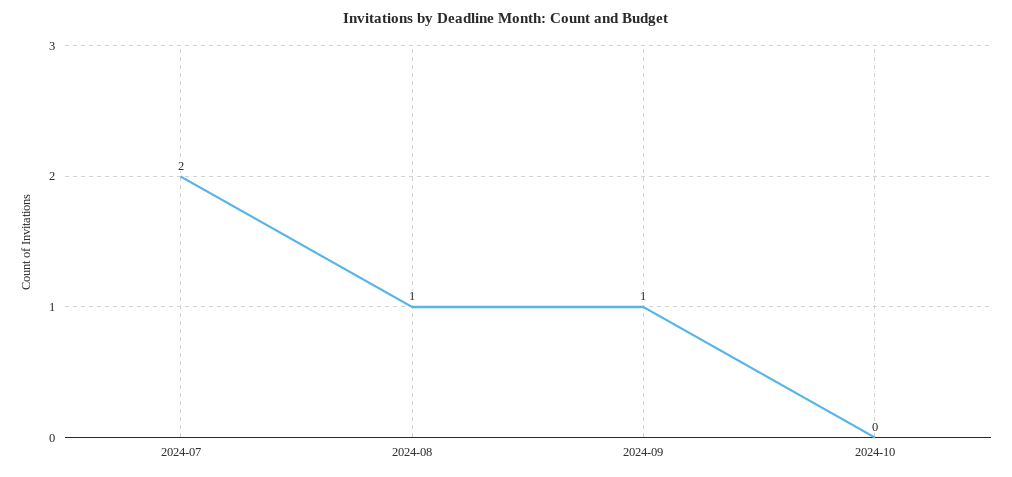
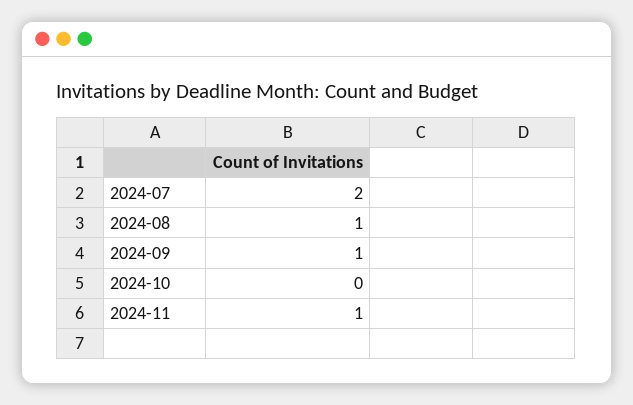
2024-11: none -> 1

